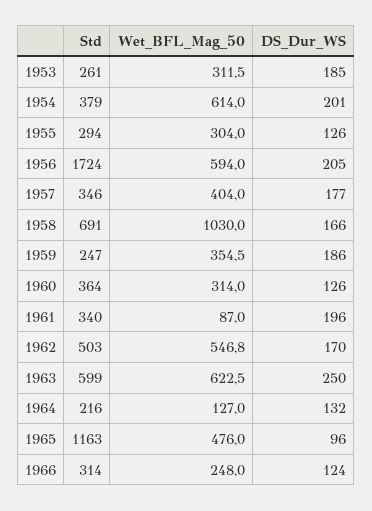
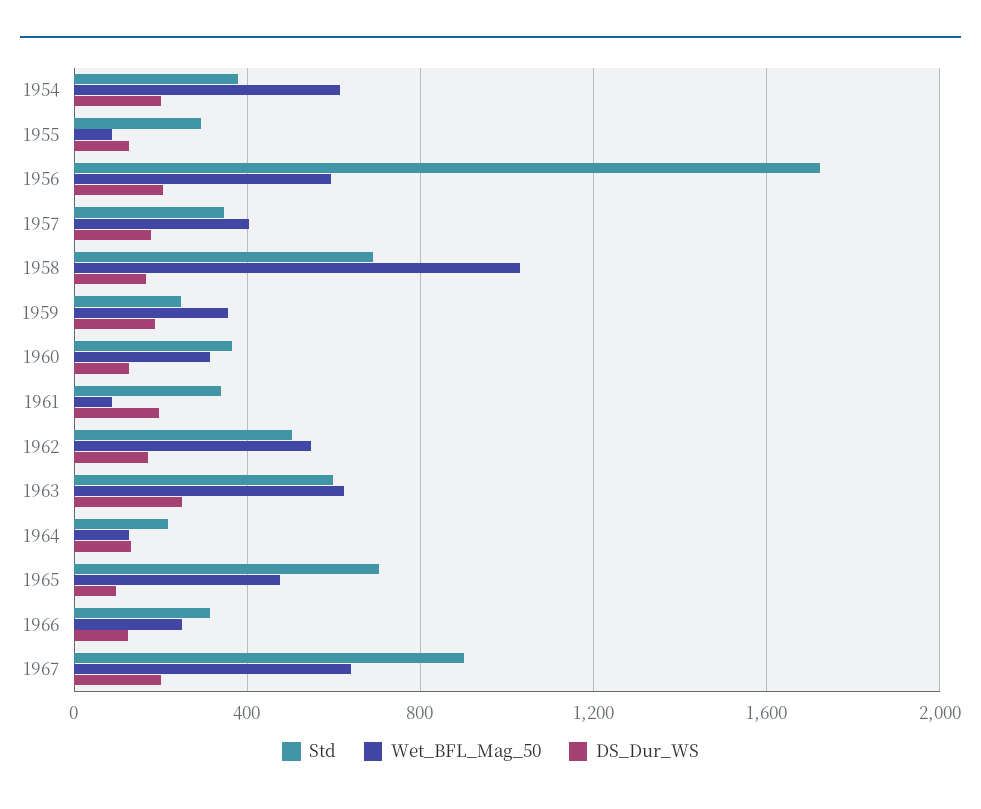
Std, 1953: 261 -> none
Wet_BFL_Mag_50, 1953: 311.5 -> none
DS_Dur_WS, 1953: 185 -> none
Wet_BFL_Mag_50, 1955: 304 -> 100
Std, 1965: 1163 -> 700
Std, 1967: none -> 900
Wet_BFL_Mag_50, 1967: none -> 650
DS_Dur_WS, 1967: none -> 200

